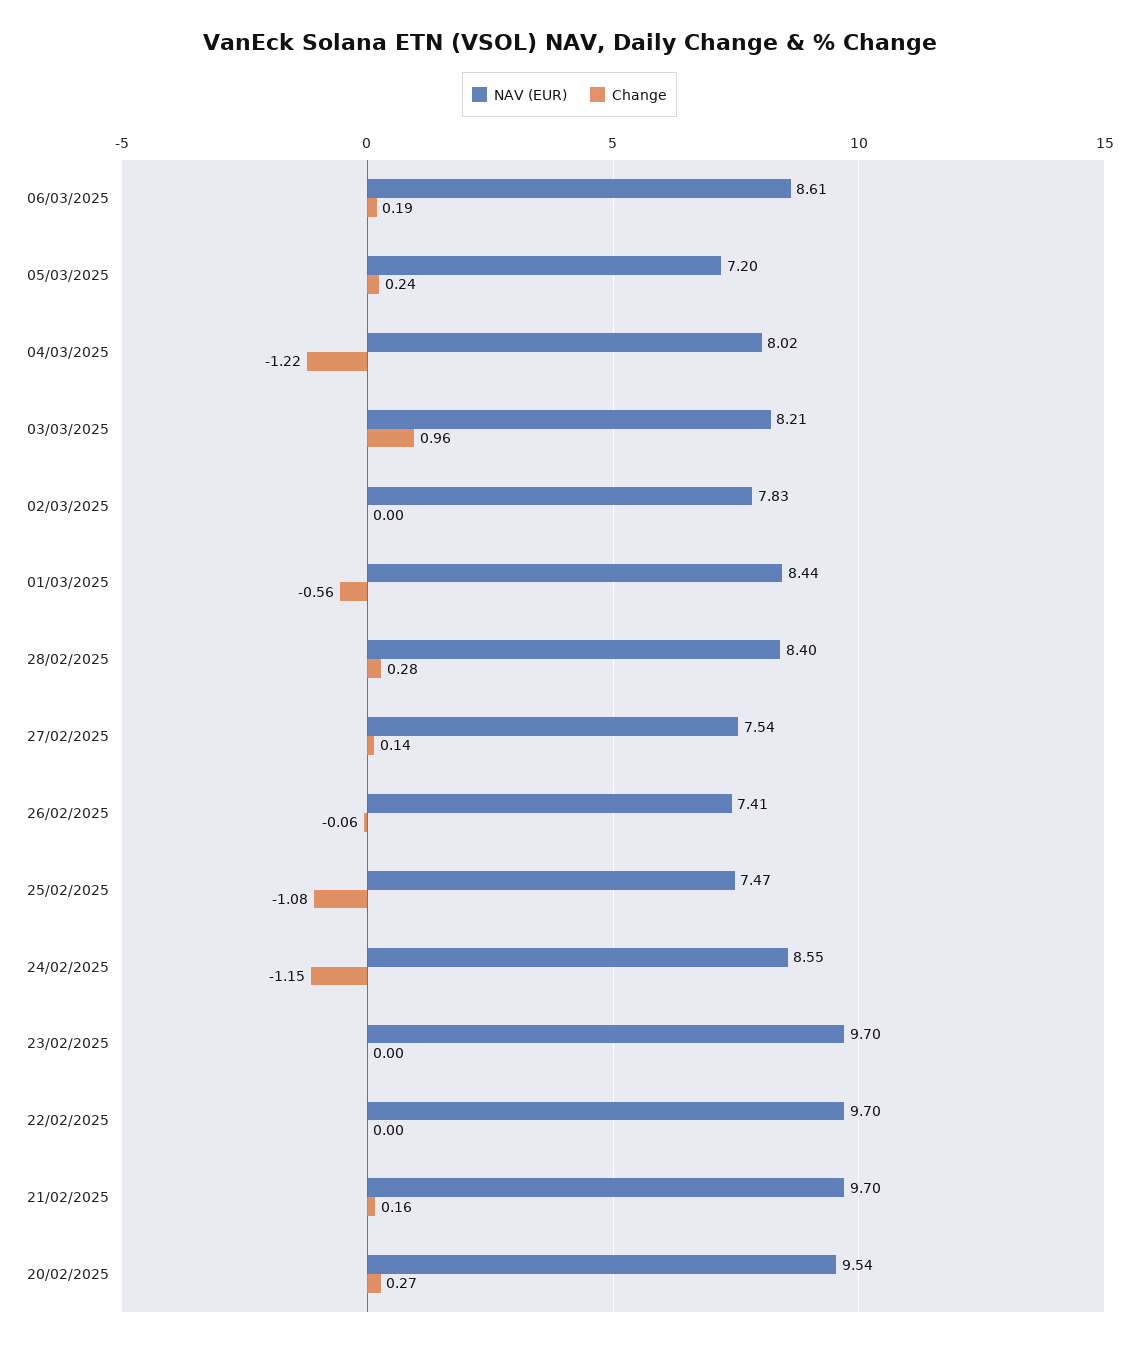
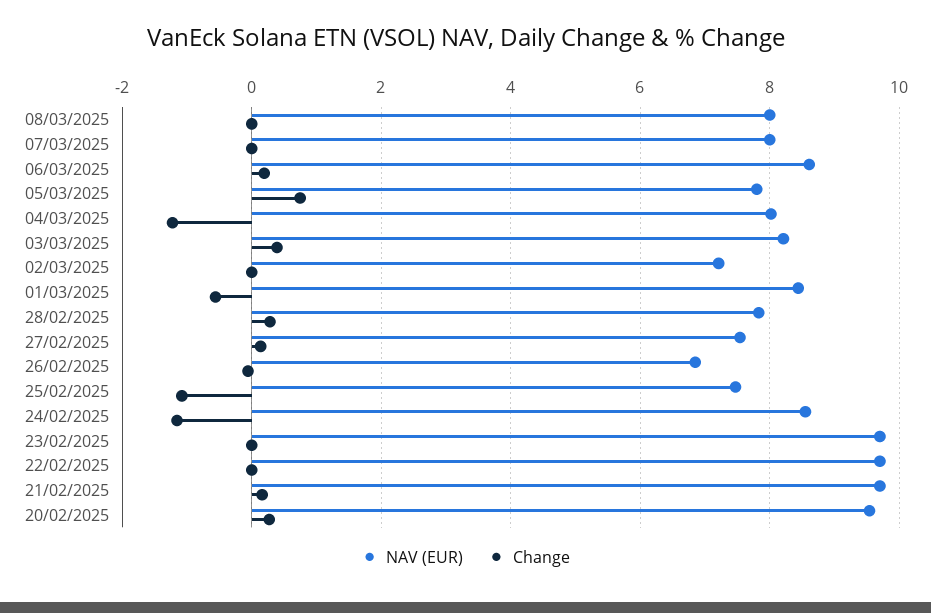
NAV (EUR), 05/03/2025: 7.2 -> 7.8
Change, 05/03/2025: 0.24 -> 0.8
Change, 03/03/2025: 0.96 -> 0.4
NAV (EUR), 02/03/2025: 7.83 -> 7.2
NAV (EUR), 28/02/2025: 8.4 -> 7.8
NAV (EUR), 26/02/2025: 7.41 -> 6.8
NAV (EUR), 08/03/2025: none -> 8
Change, 08/03/2025: none -> 0
NAV (EUR), 07/03/2025: none -> 8
Change, 07/03/2025: none -> 0

